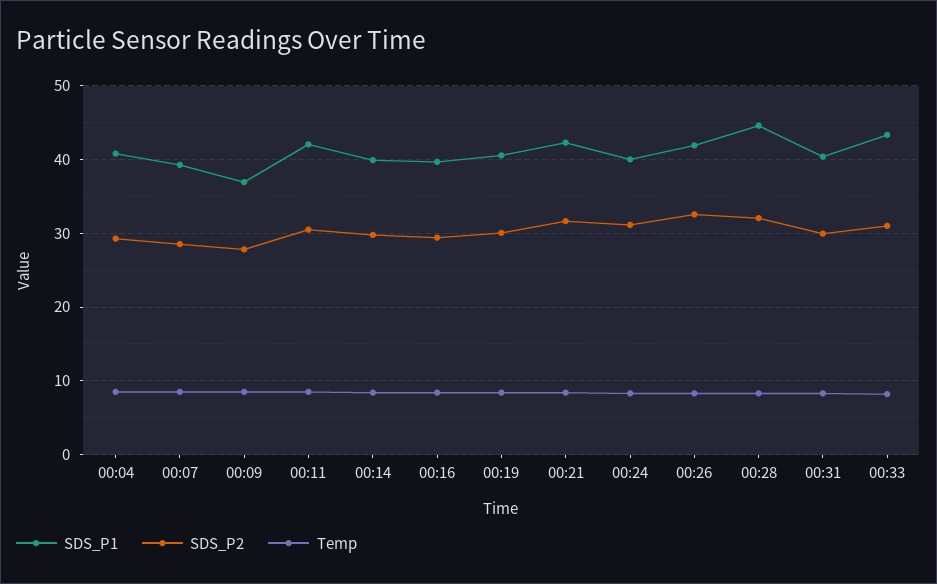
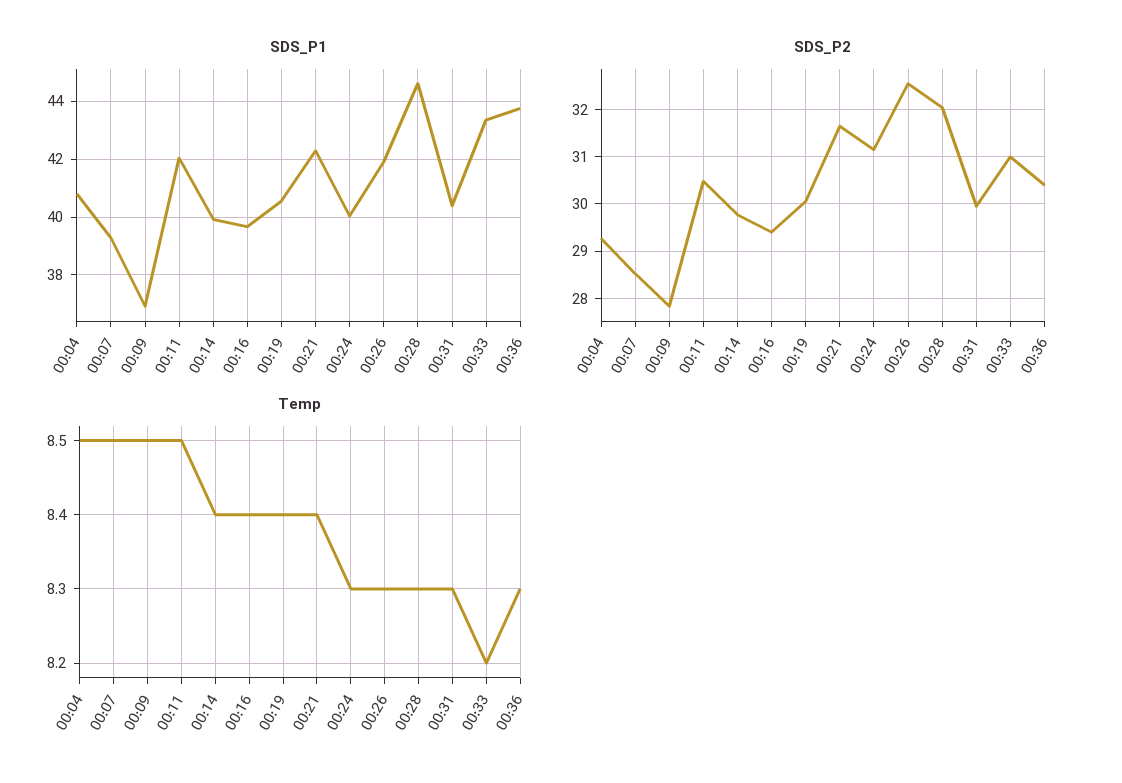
SDS_P1, 00:36: none -> 43.75
SDS_P2, 00:36: none -> 30.4
Temp, 00:36: none -> 8.3

